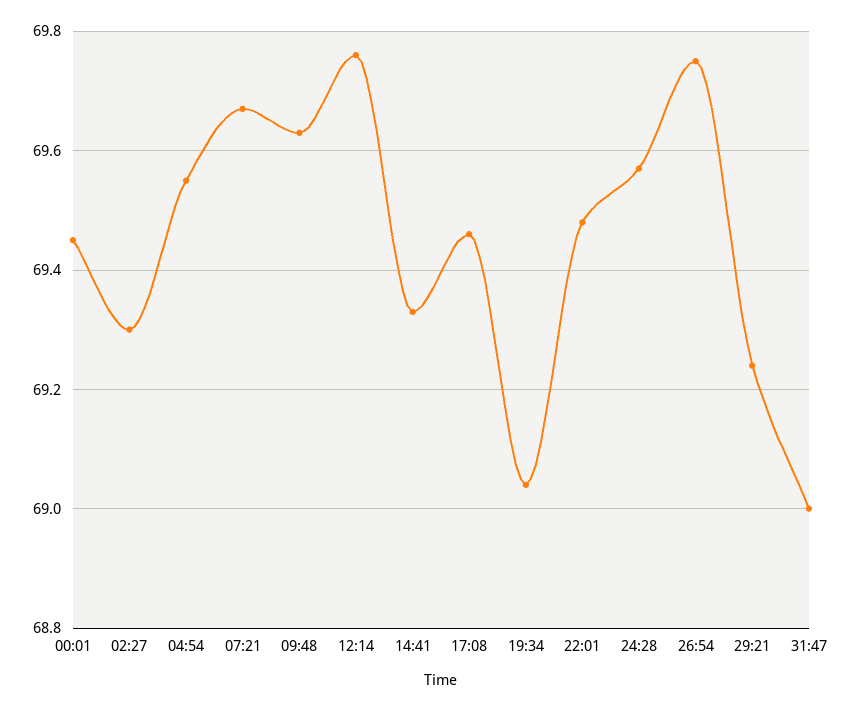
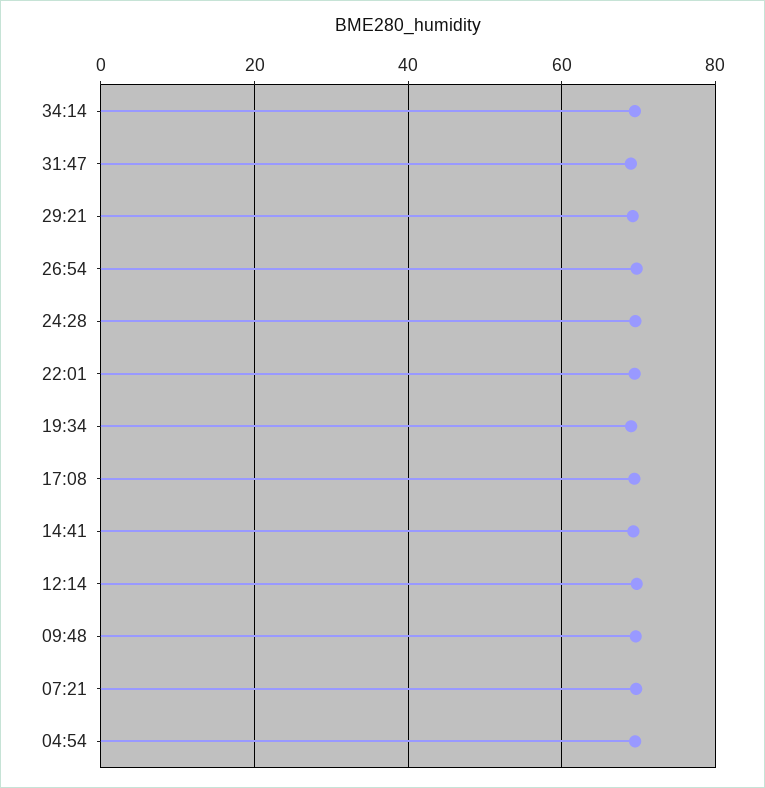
00:01: 69.45 -> none
02:27: 69.3 -> none
34:14: none -> 70

